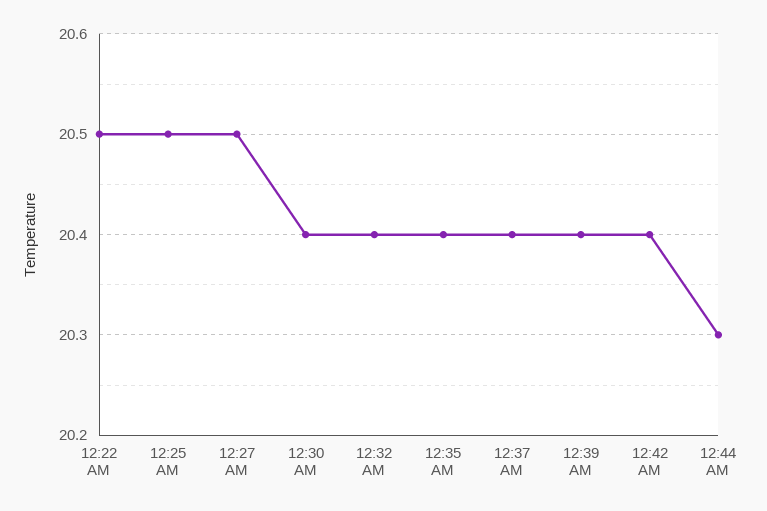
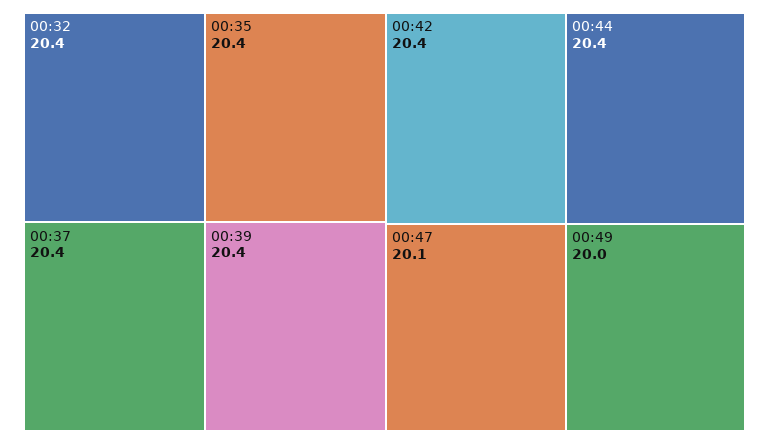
12:22 AM: 20.5 -> none
12:25 AM: 20.5 -> none
12:27 AM: 20.5 -> none
12:30 AM: 20.4 -> none
12:44 AM: 20.3 -> 20.4
00:47: none -> 20.1
00:49: none -> 20

